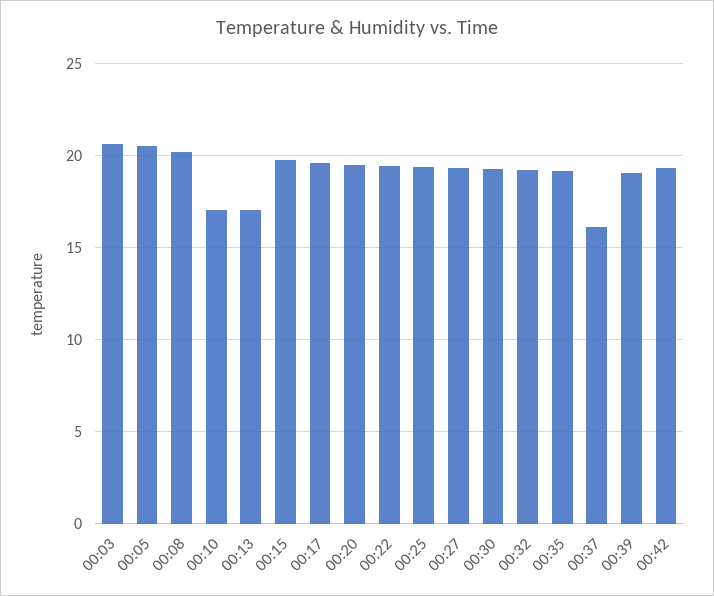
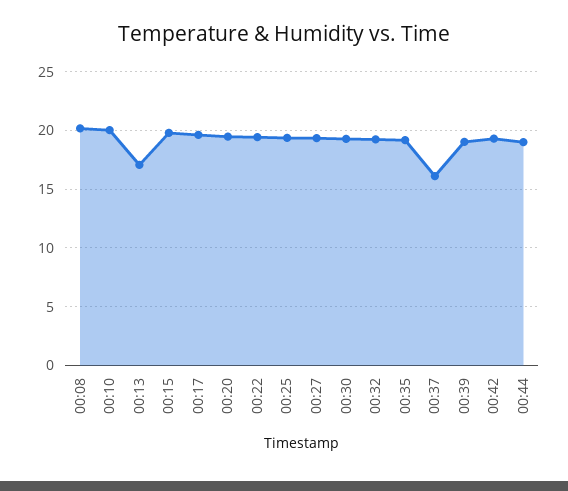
00:03: 20.5 -> none
00:05: 20.5 -> none
00:10: 17 -> 20
00:44: none -> 19

